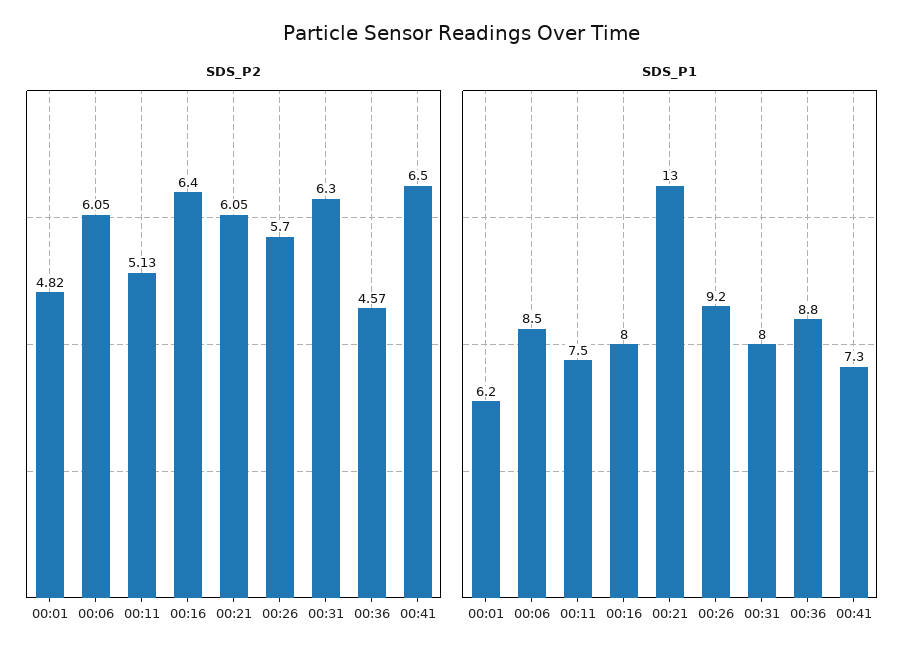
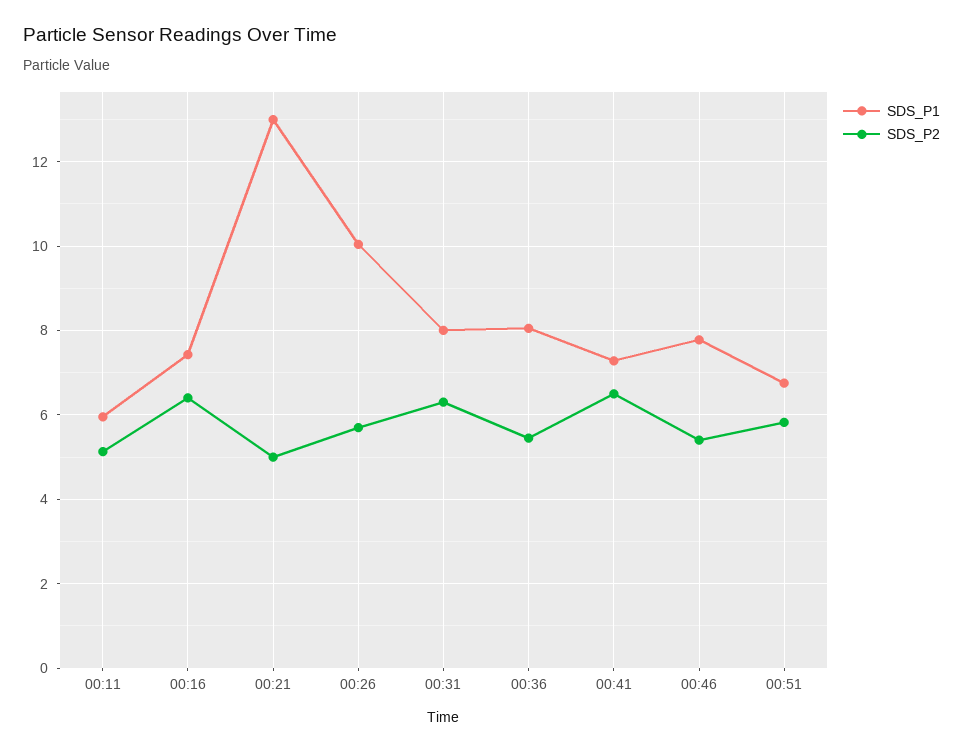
SDS_P2, 00:01: 4.82 -> none
SDS_P2, 00:06: 6.05 -> none
SDS_P2, 00:21: 6.05 -> 5
SDS_P2, 00:36: 4.57 -> 5.4
SDS_P1, 00:01: 6.2 -> none
SDS_P1, 00:06: 8.5 -> none
SDS_P1, 00:11: 7.5 -> 6
SDS_P1, 00:16: 8 -> 7.4
SDS_P1, 00:26: 9.2 -> 10
SDS_P1, 00:36: 8.8 -> 8
SDS_P1, 00:46: none -> 7.8
SDS_P2, 00:46: none -> 5.4
SDS_P1, 00:51: none -> 6.8
SDS_P2, 00:51: none -> 5.8

